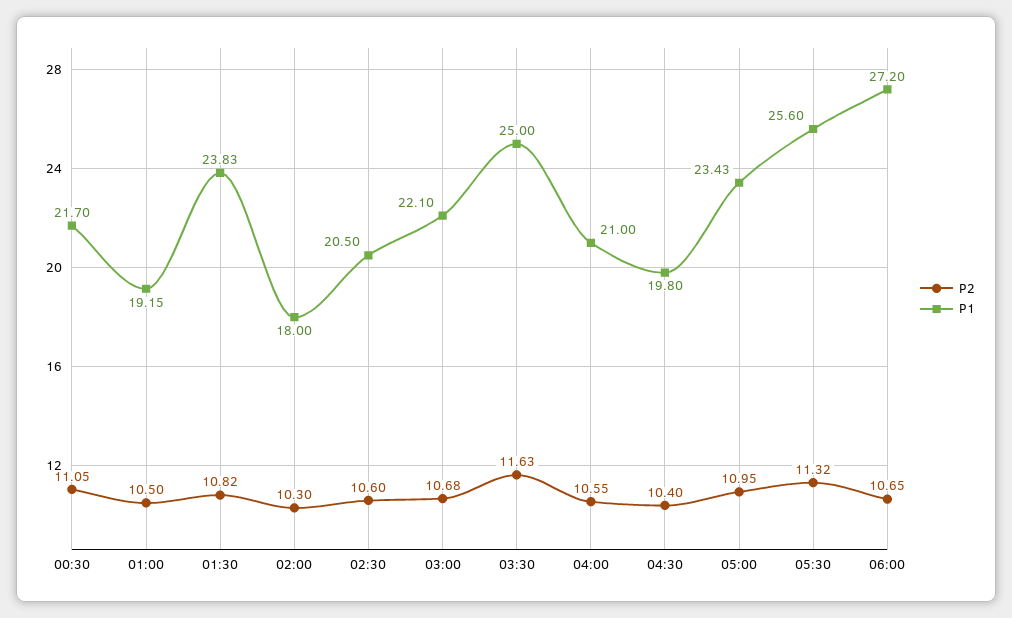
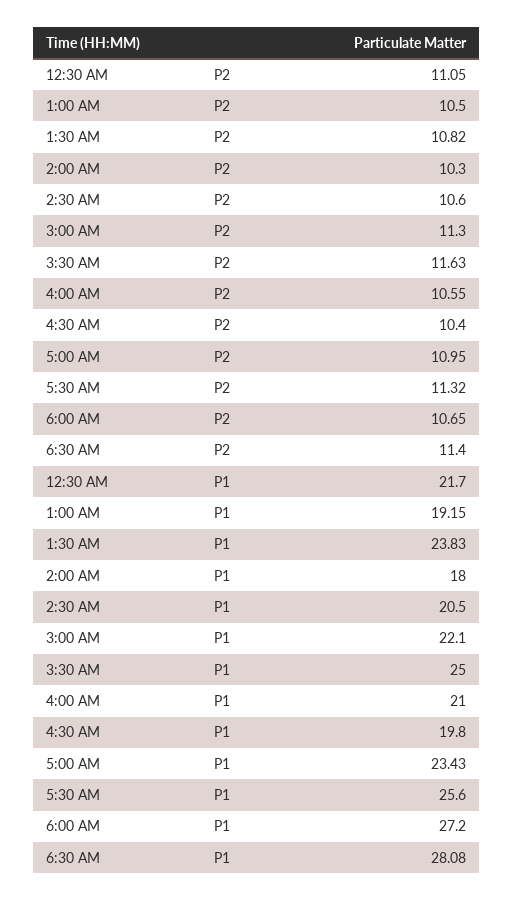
P2, 03:00: 10.68 -> 11.3
P2, 6:30 AM: none -> 11.4
P1, 6:30 AM: none -> 28.08

